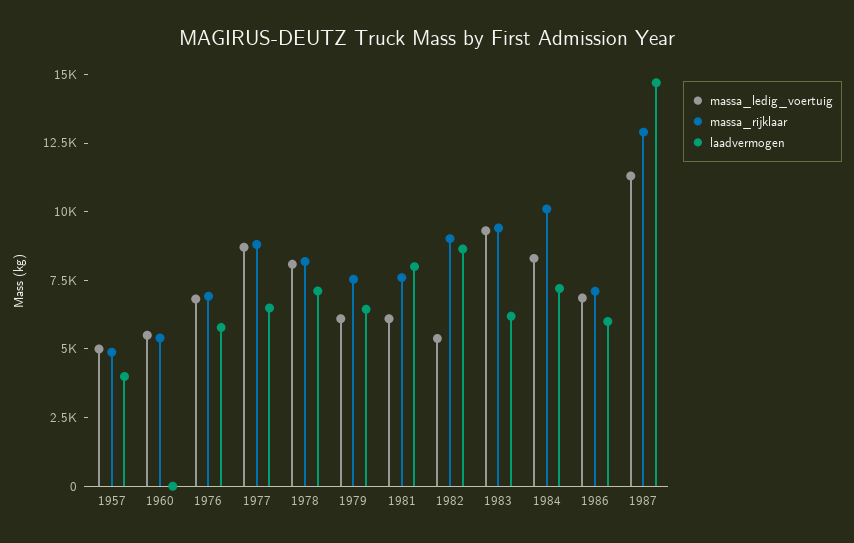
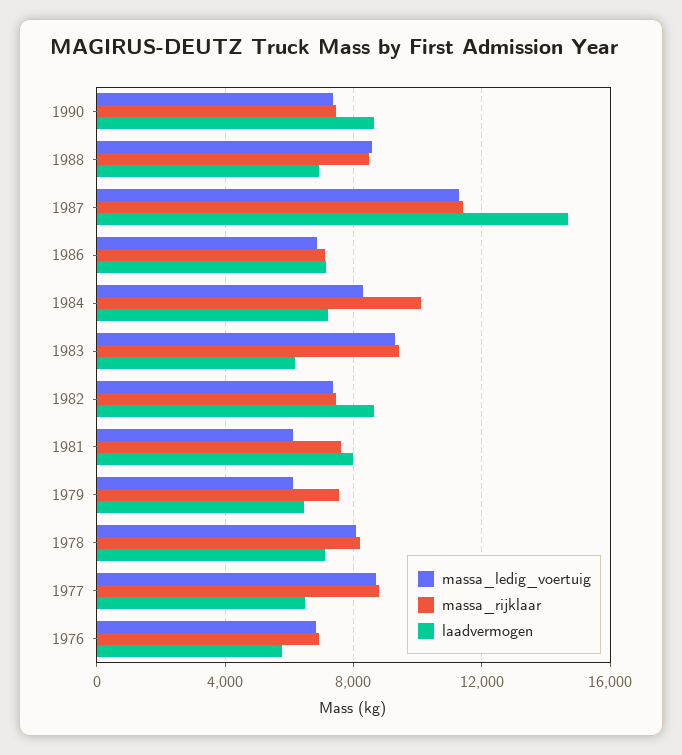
massa_ledig_voertuig, 1957: 5000 -> none
massa_rijklaar, 1957: 5000 -> none
laadvermogen, 1957: 4000 -> none
massa_ledig_voertuig, 1960: 5500 -> none
massa_rijklaar, 1960: 5500 -> none
laadvermogen, 1960: 0 -> none
massa_ledig_voertuig, 1982: 5500 -> 7500
massa_rijklaar, 1982: 9000 -> 7500
laadvermogen, 1986: 6000 -> 7000
massa_rijklaar, 1987: 13000 -> 11500
massa_ledig_voertuig, 1990: none -> 7500
massa_rijklaar, 1990: none -> 7500
laadvermogen, 1990: none -> 8500
massa_ledig_voertuig, 1988: none -> 8500
massa_rijklaar, 1988: none -> 8500
laadvermogen, 1988: none -> 7000

